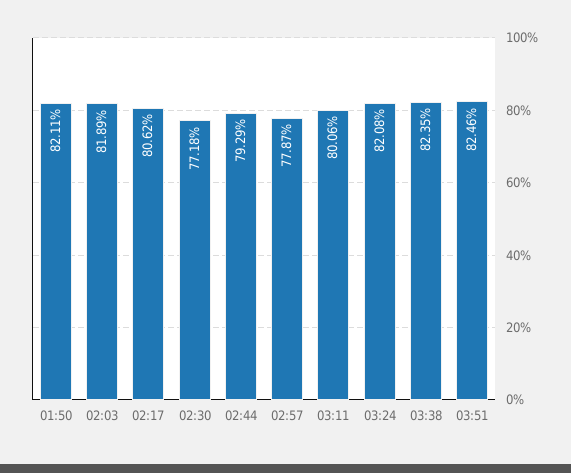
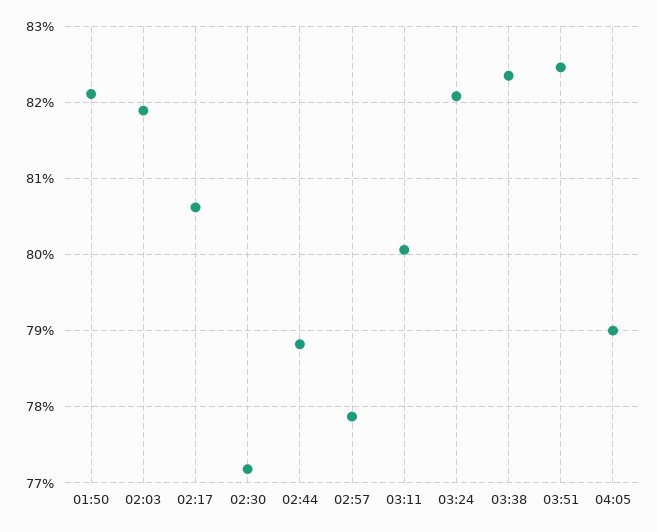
02:44: 79.29 -> 78.8
04:05: none -> 79

